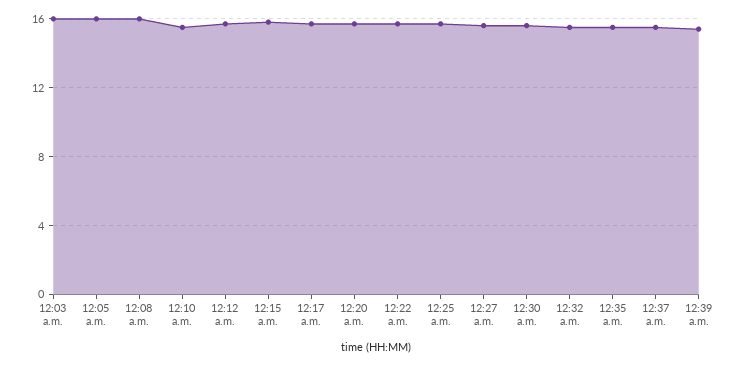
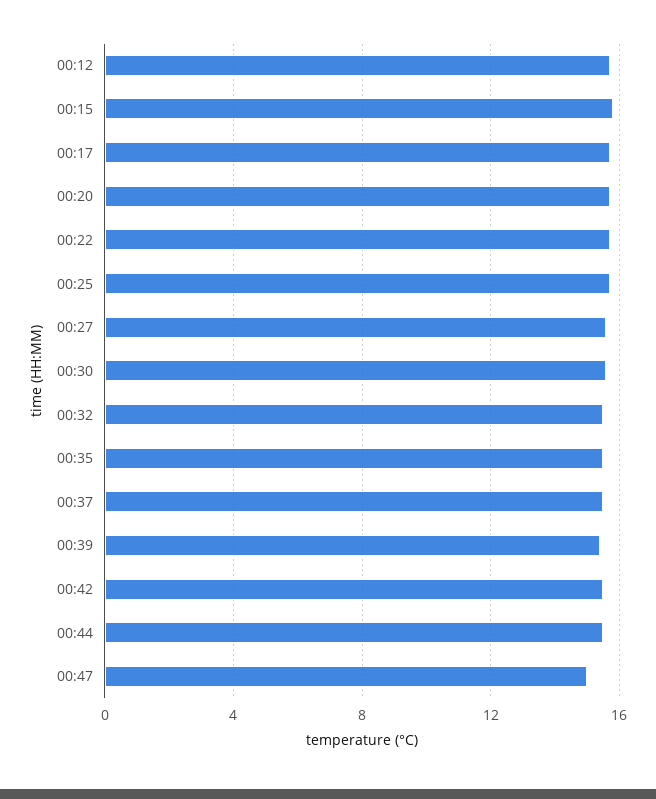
12:03 a.m.: 16 -> none
12:05 a.m.: 16 -> none
12:08 a.m.: 16 -> none
12:10 a.m.: 15.5 -> none
00:42: none -> 15.5
00:44: none -> 15.5
00:47: none -> 15

